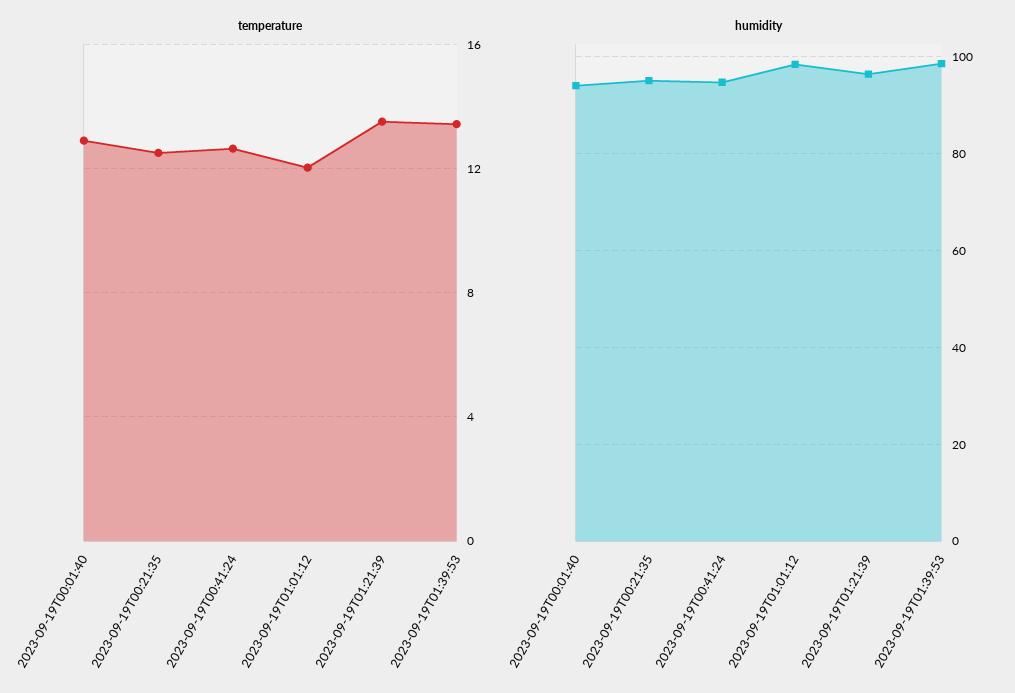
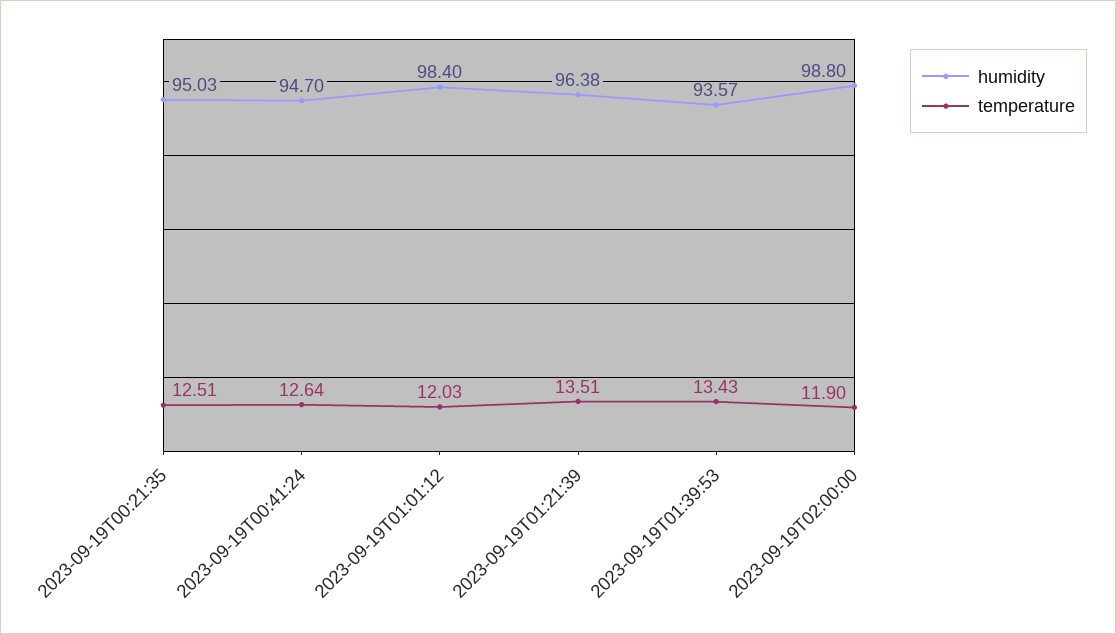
temperature, 2023-09-19T00:01:40: 13 -> none
humidity, 2023-09-19T00:01:40: 94 -> none
humidity, 2023-09-19T01:39:53: 98 -> 93.57
humidity, 2023-09-19T02:00:00: none -> 98.8
temperature, 2023-09-19T02:00:00: none -> 11.9

